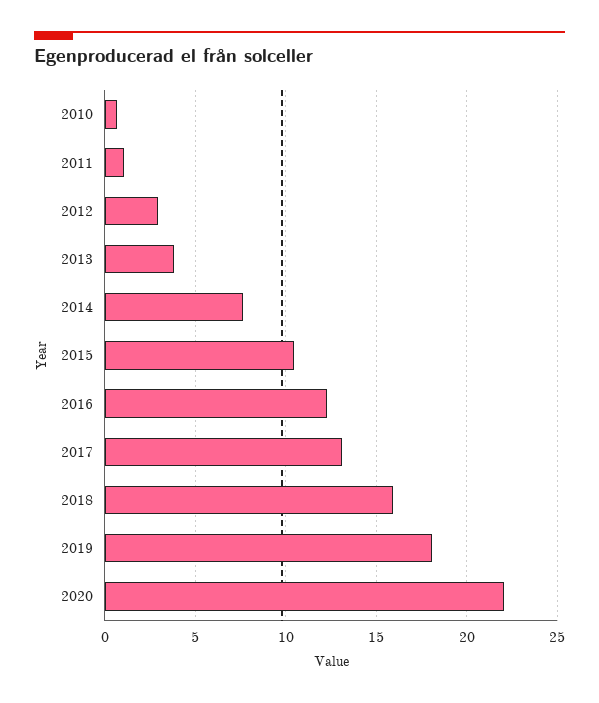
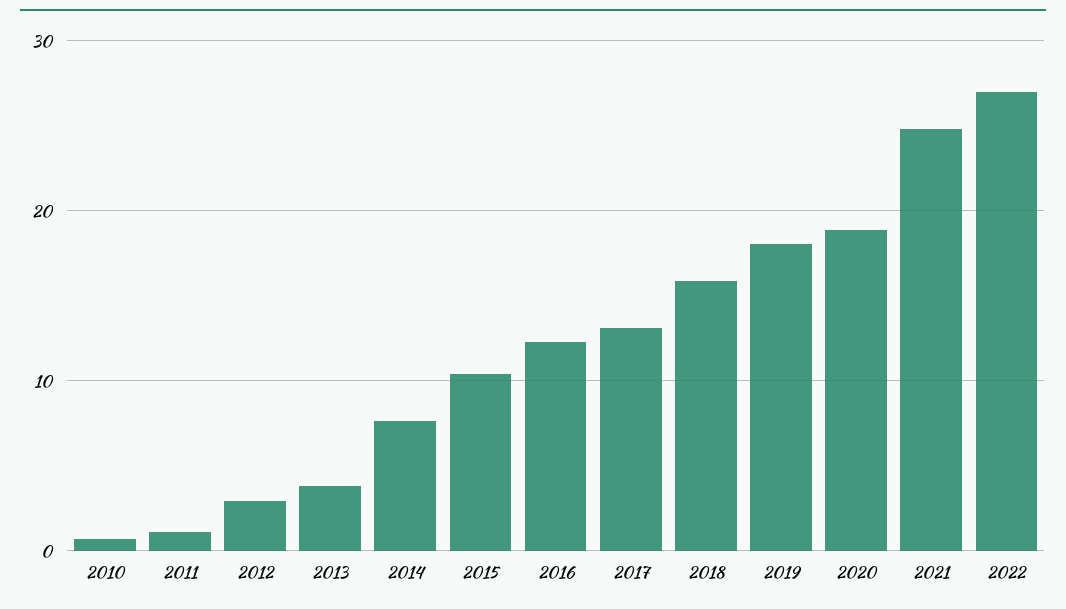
2020: 22 -> 19
2021: none -> 25
2022: none -> 27

